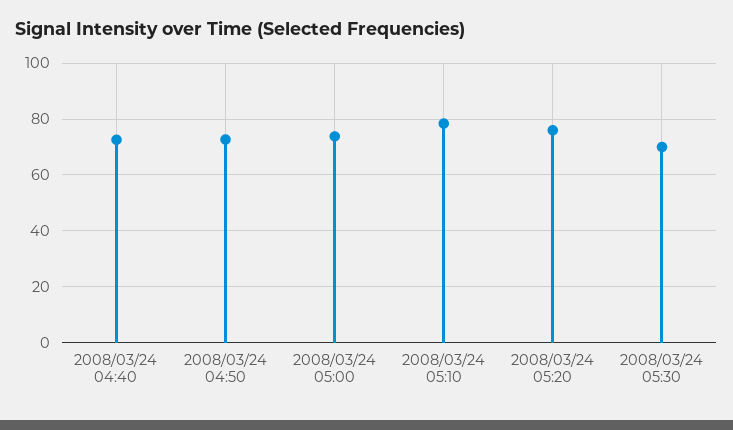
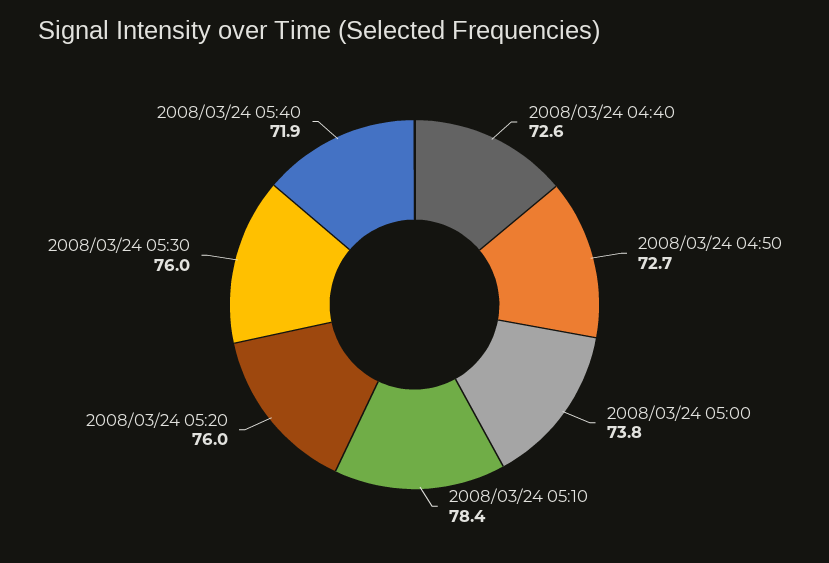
2008/03/24 05:30: 70 -> 76
2008/03/24 05:40: none -> 71.9

